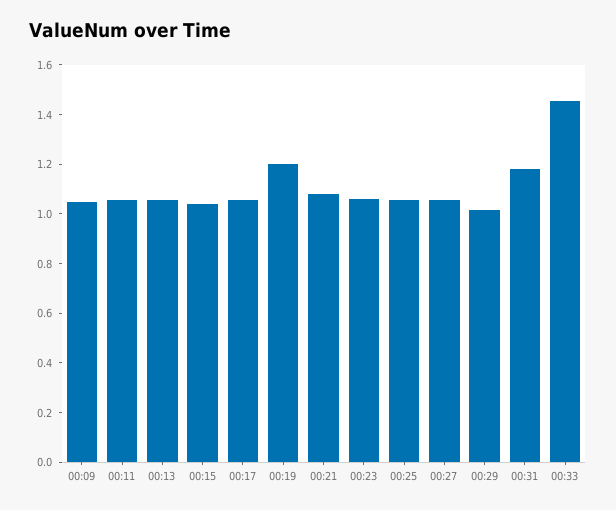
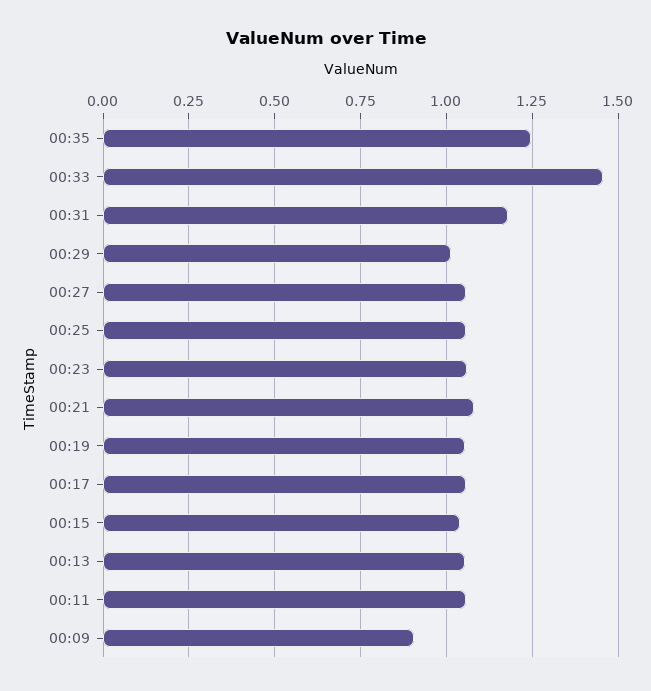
00:09: 1.05 -> 0.9
00:19: 1.2 -> 1.05
00:35: none -> 1.25

